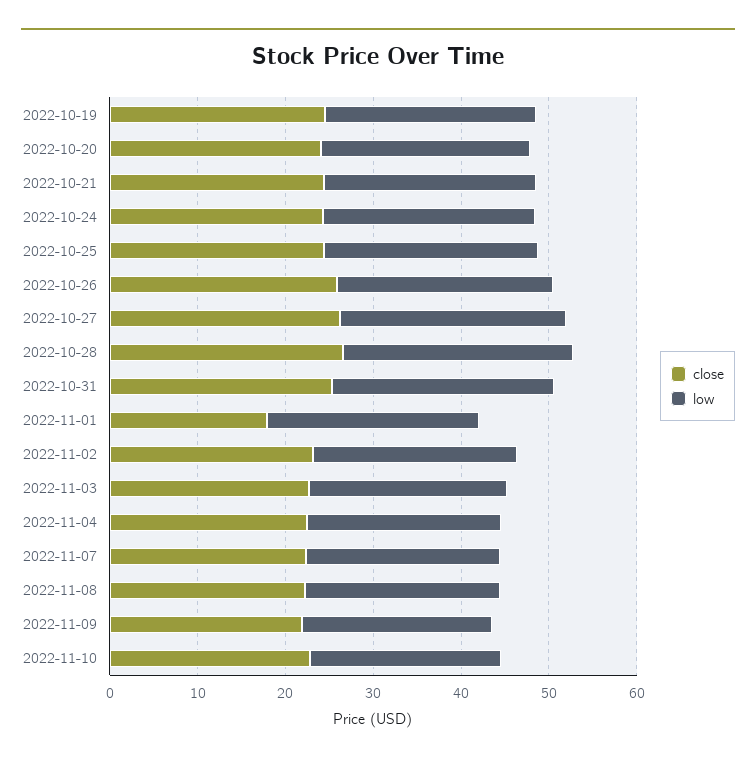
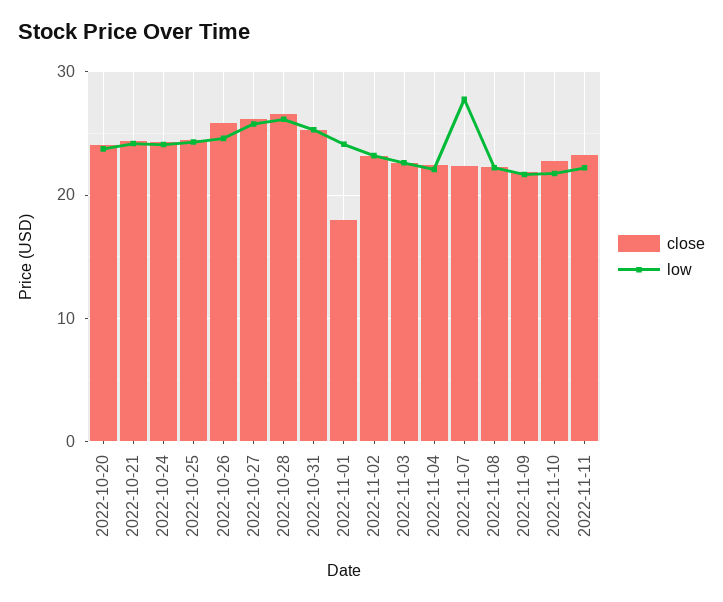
close, 2022-10-19: 24 -> none
low, 2022-10-19: 24 -> none
low, 2022-11-07: 22 -> 28
close, 2022-11-11: none -> 23
low, 2022-11-11: none -> 22

